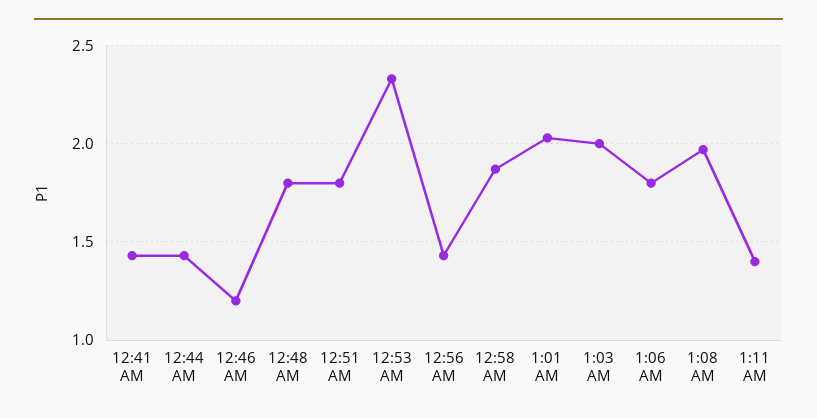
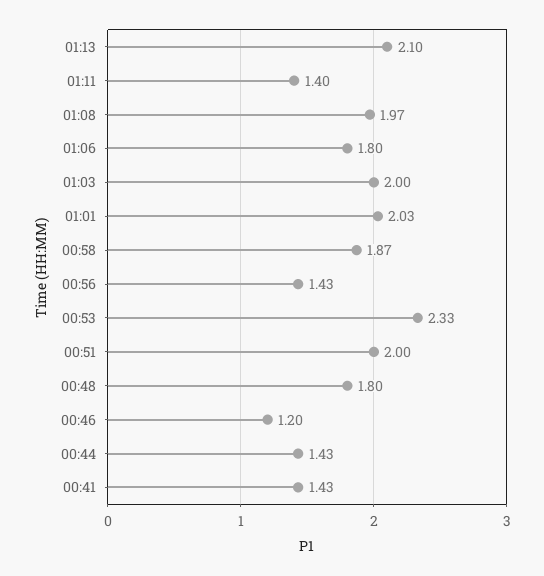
12:51 AM: 1.8 -> 2
01:13: none -> 2.1

